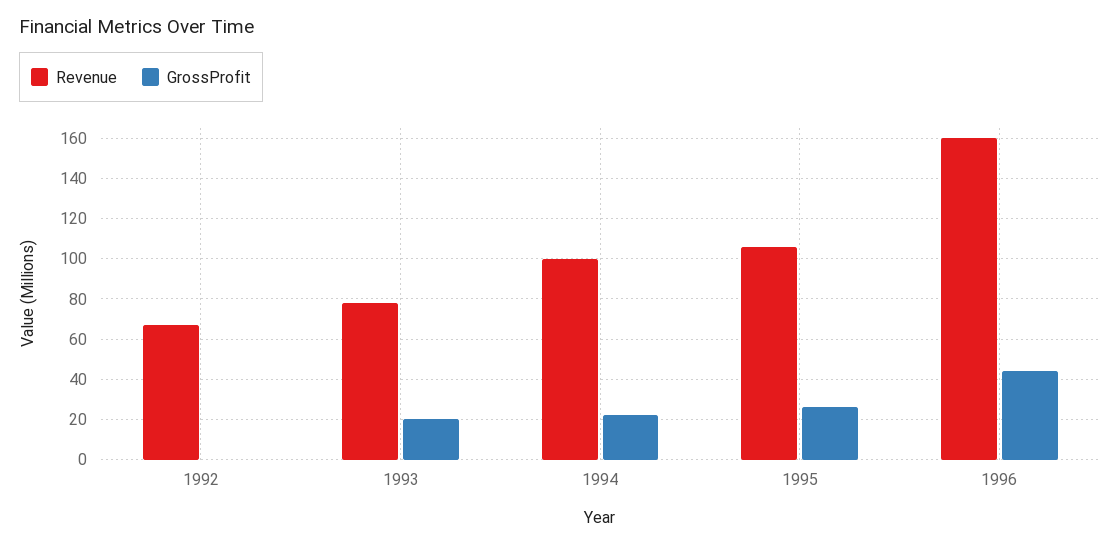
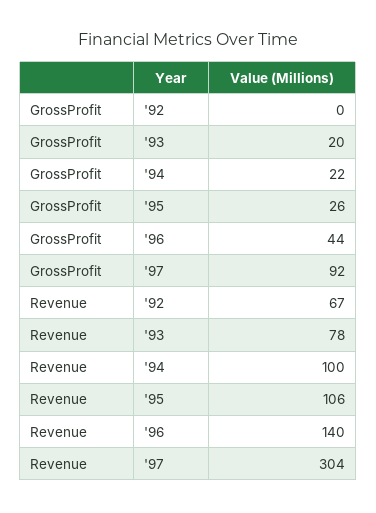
Revenue, 1996: 160 -> 140
GrossProfit, '97: none -> 92
Revenue, '97: none -> 304

